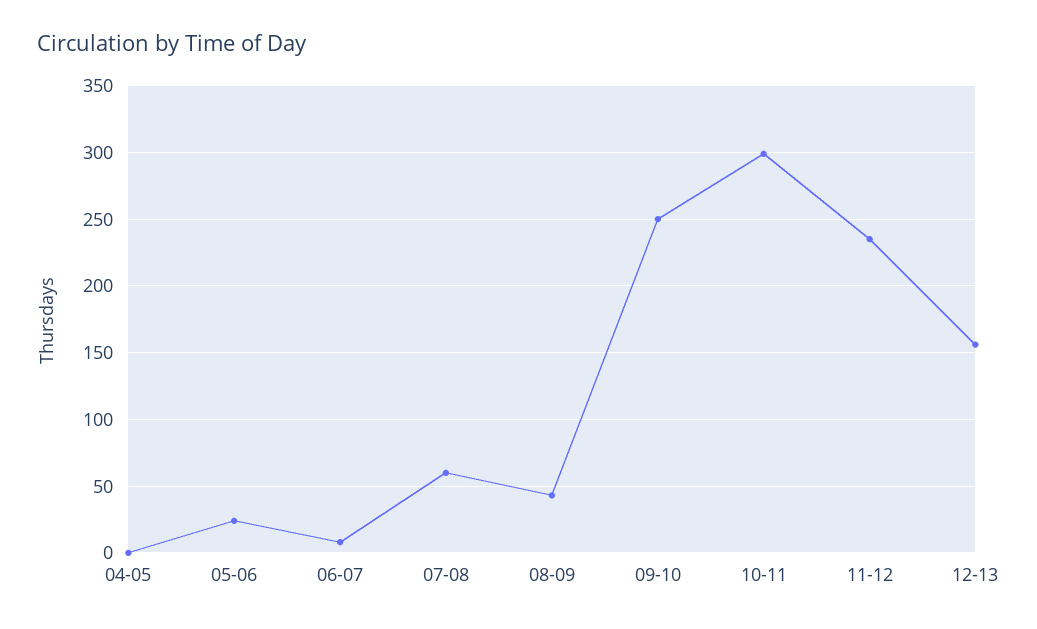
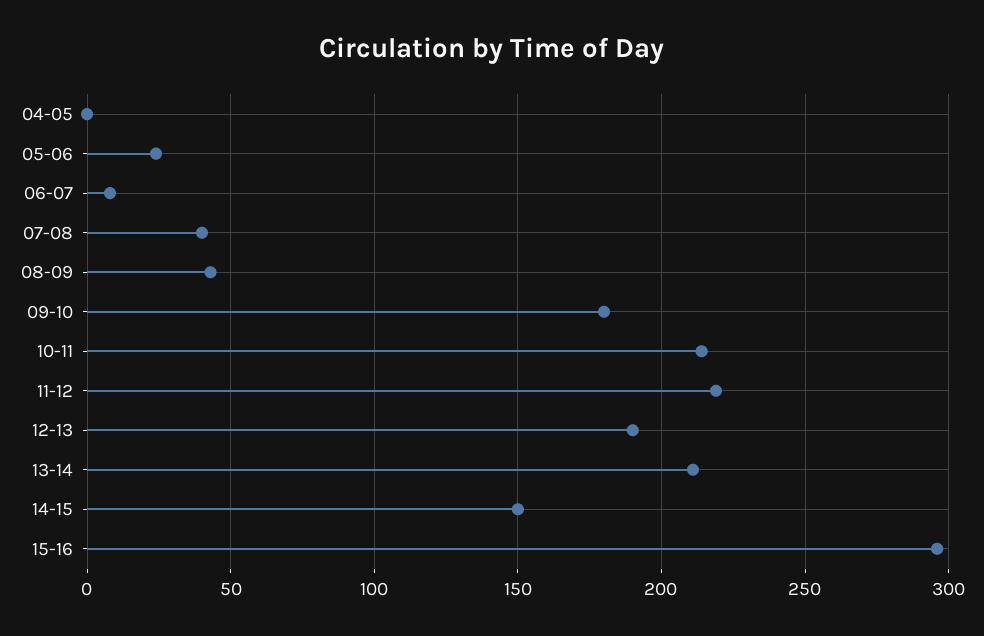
07-08: 60 -> 40
09-10: 250 -> 180
10-11: 300 -> 215
11-12: 235 -> 220
12-13: 155 -> 190
13-14: none -> 210
14-15: none -> 150
15-16: none -> 295

